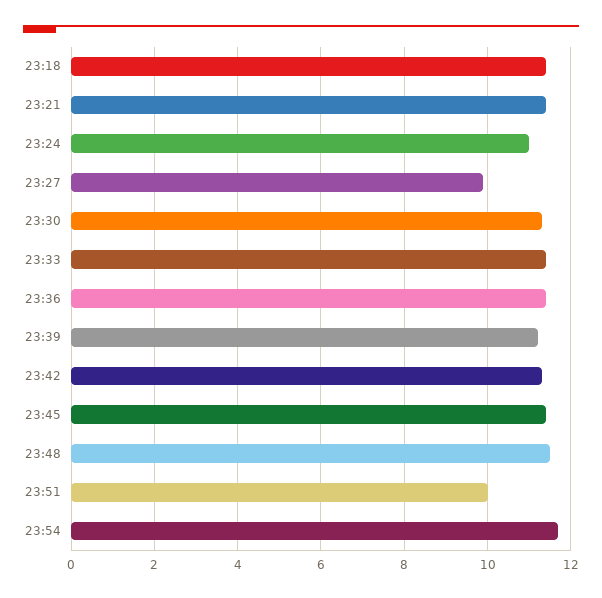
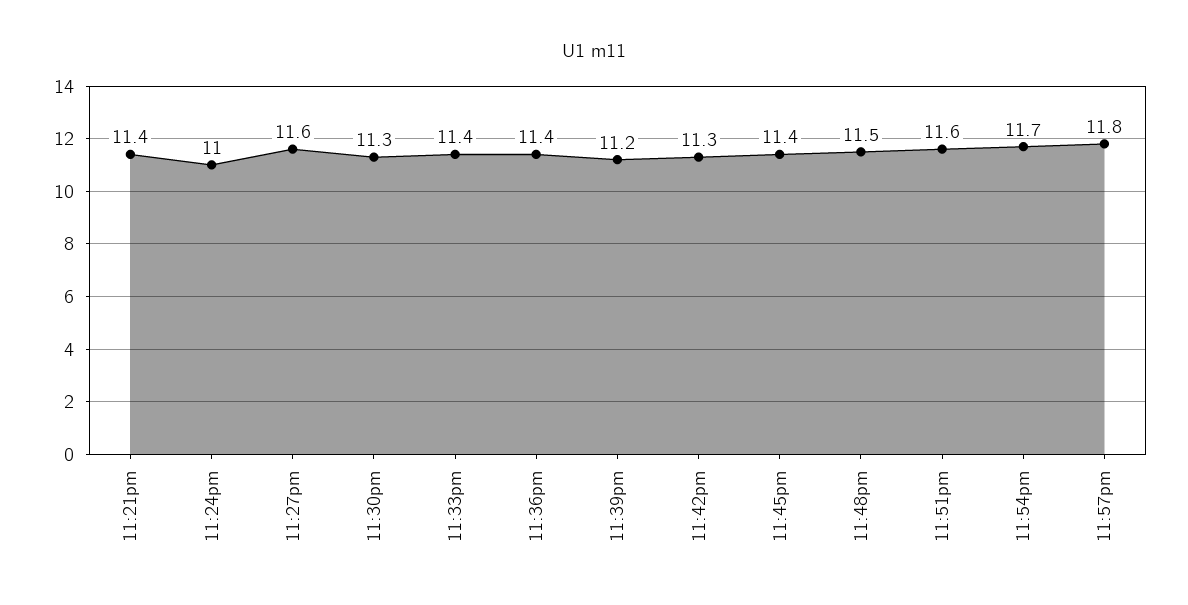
23:18: 11.5 -> none
23:27: 10 -> 11.6
23:51: 10 -> 11.6
11:57pm: none -> 11.8

